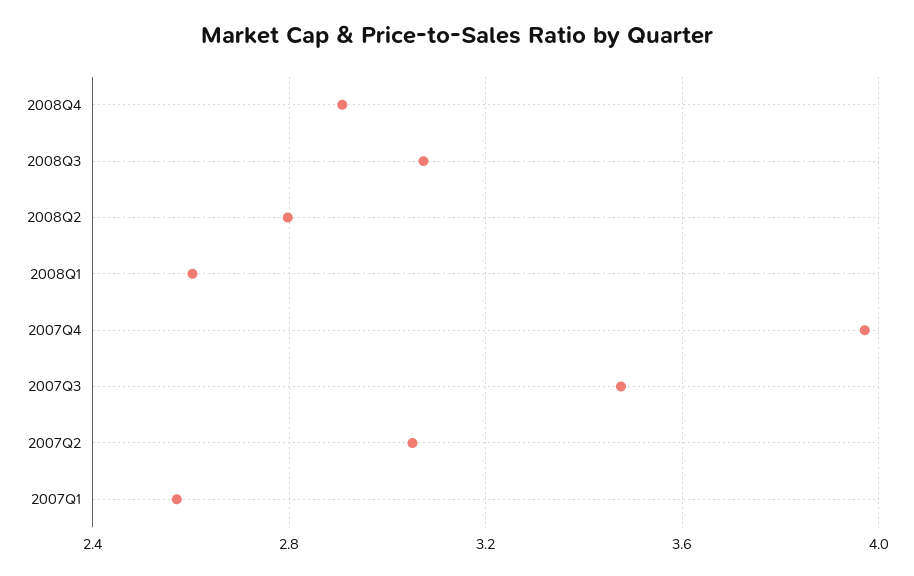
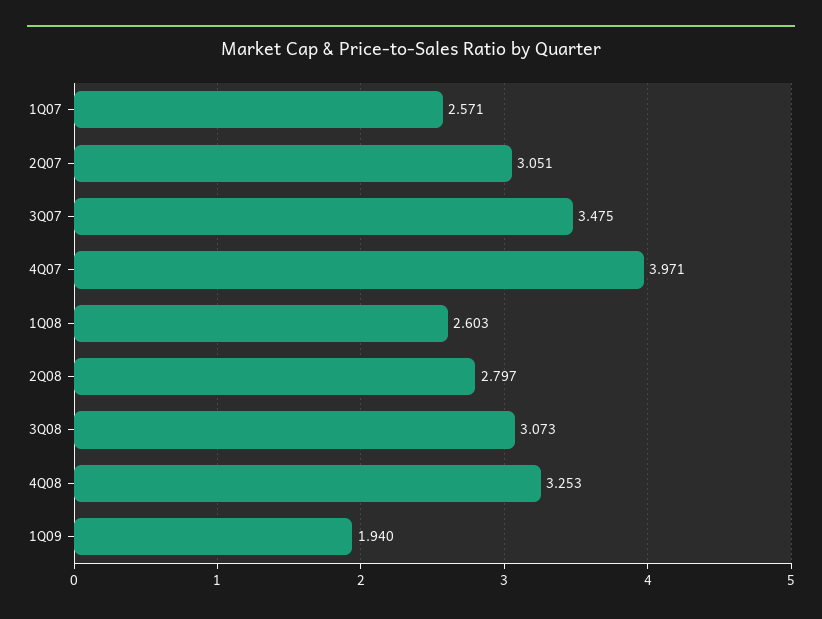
2008Q4: 2.9 -> 3.253
1Q09: none -> 1.94

